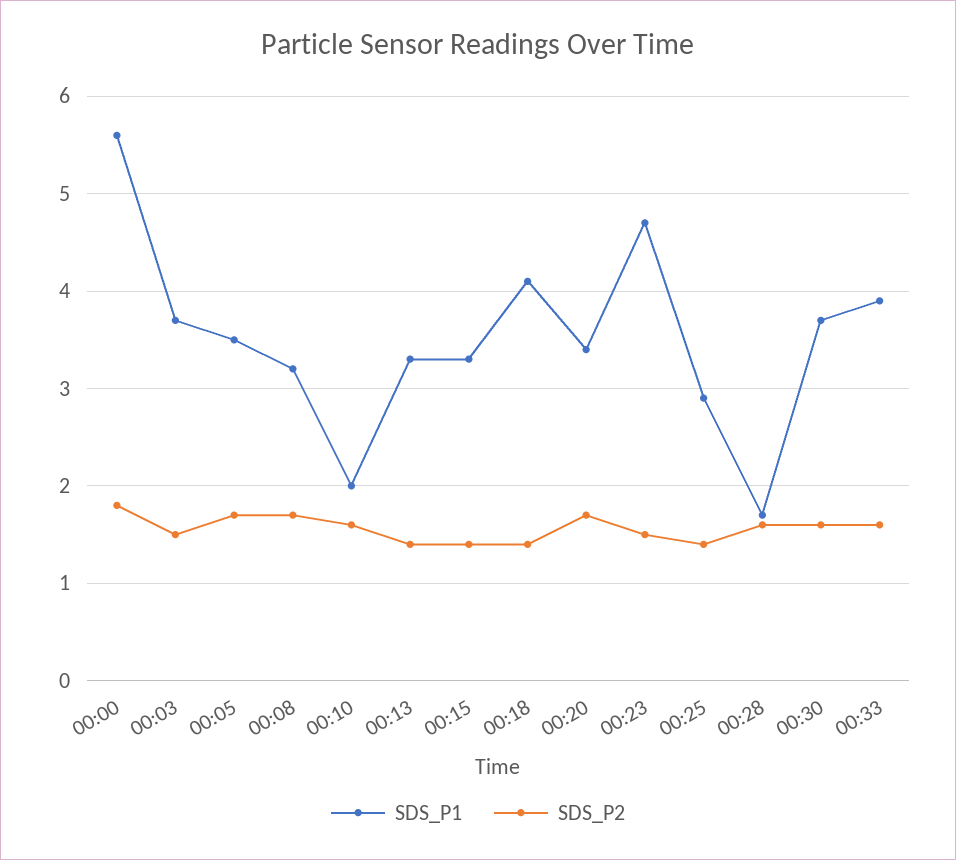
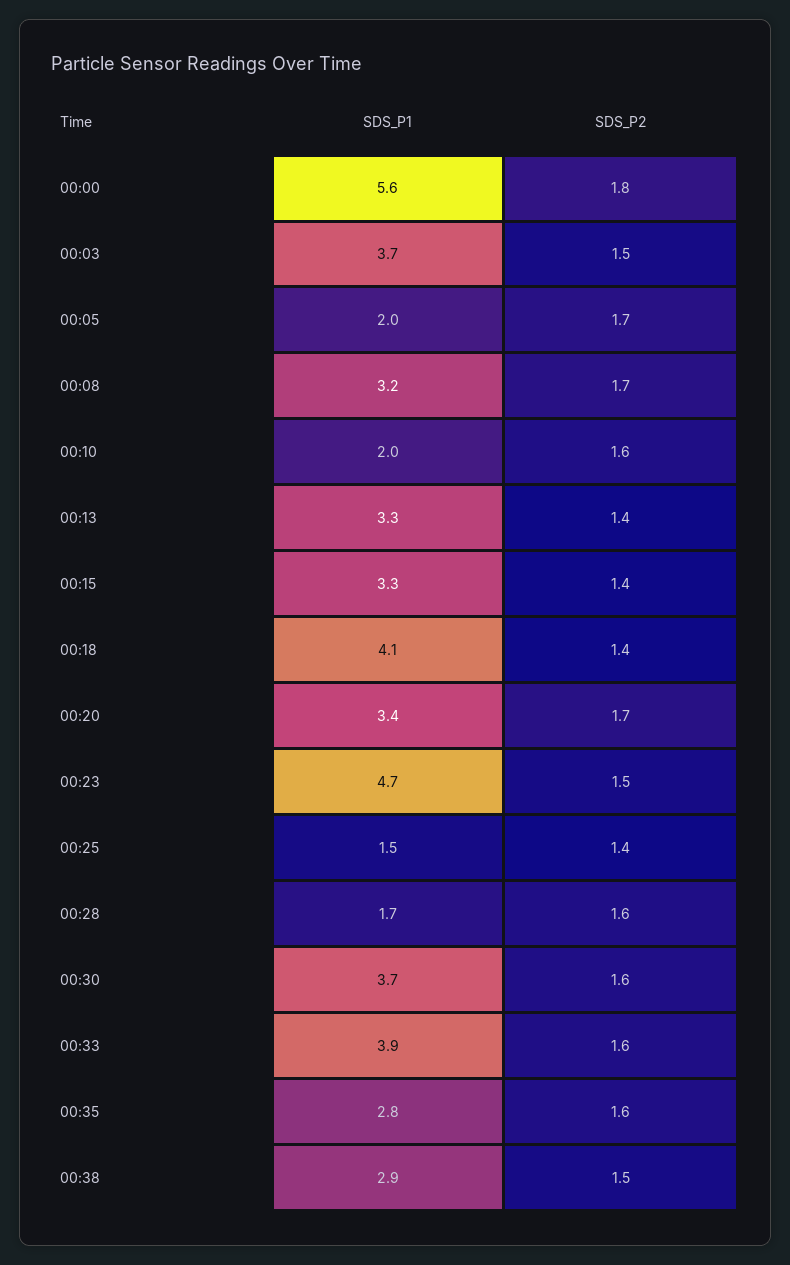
SDS_P1, 00:05: 3.5 -> 2
SDS_P1, 00:25: 2.9 -> 1.5
SDS_P1, 00:35: none -> 2.8
SDS_P2, 00:35: none -> 1.6
SDS_P1, 00:38: none -> 2.9
SDS_P2, 00:38: none -> 1.5

